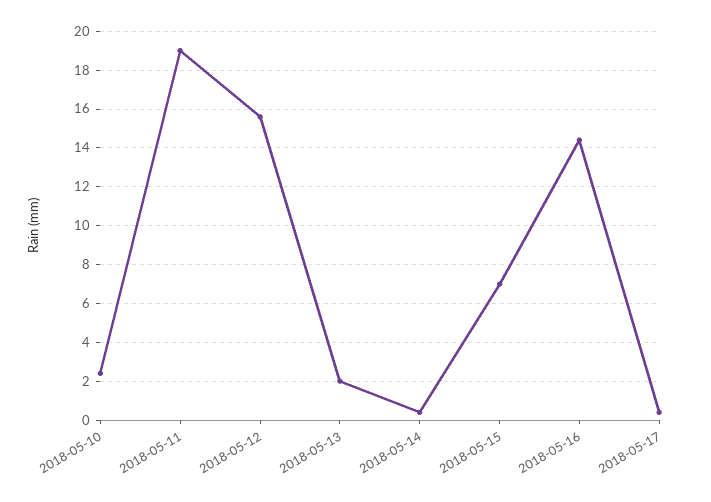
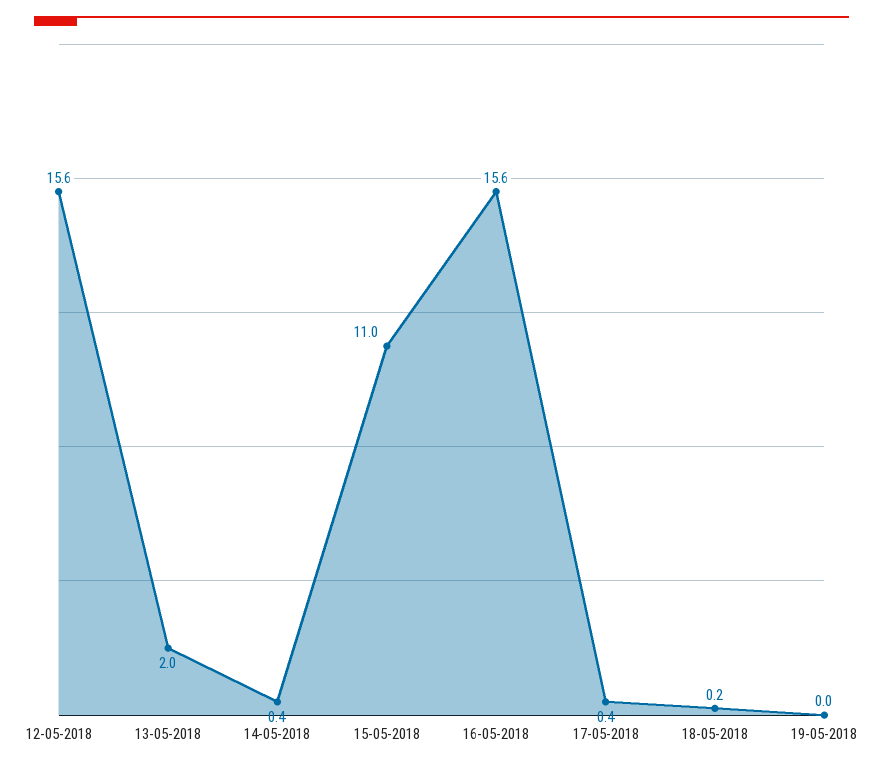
2018-05-10: 2.5 -> none
2018-05-11: 19 -> none
2018-05-15: 7 -> 11
2018-05-16: 14.5 -> 15.6
18-05-2018: none -> 0.2
19-05-2018: none -> 0

